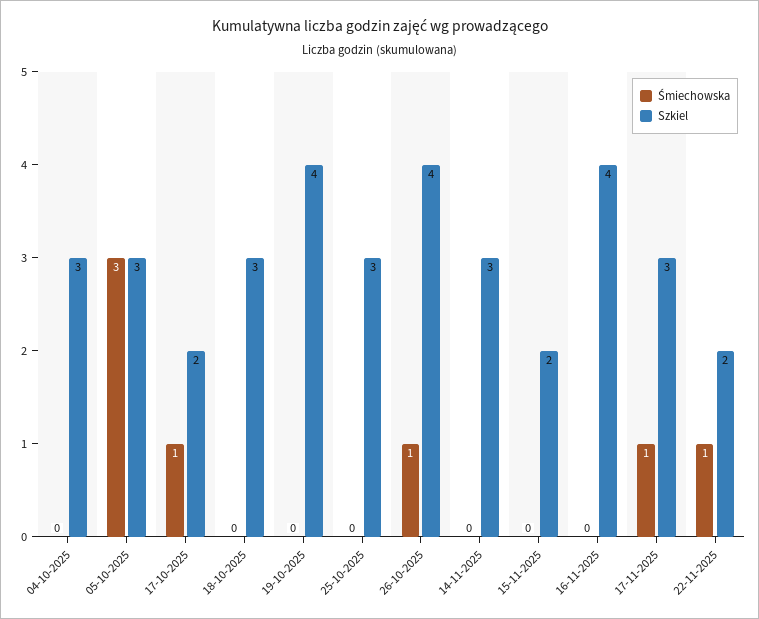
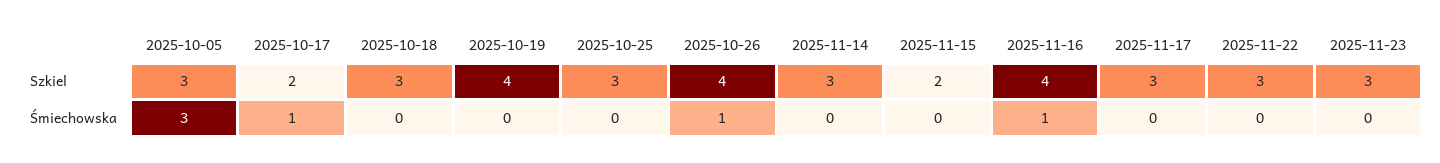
Śmiechowska, 04-10-2025: 0 -> none
Szkiel, 04-10-2025: 3 -> none
Śmiechowska, 16-11-2025: 0 -> 1
Śmiechowska, 17-11-2025: 1 -> 0
Śmiechowska, 22-11-2025: 1 -> 0
Szkiel, 22-11-2025: 2 -> 3
Szkiel, 2025-11-23: none -> 3
Śmiechowska, 2025-11-23: none -> 0

